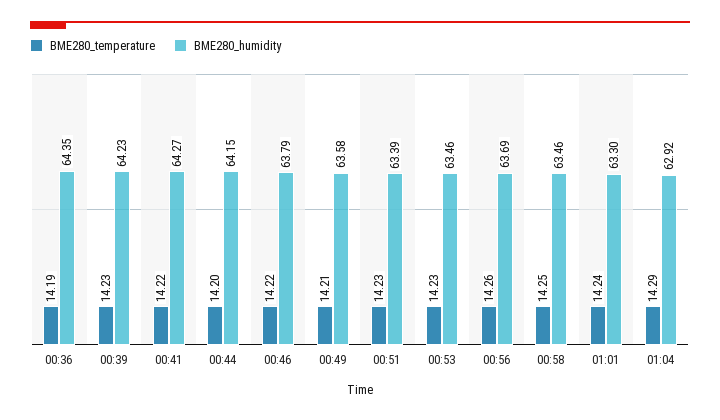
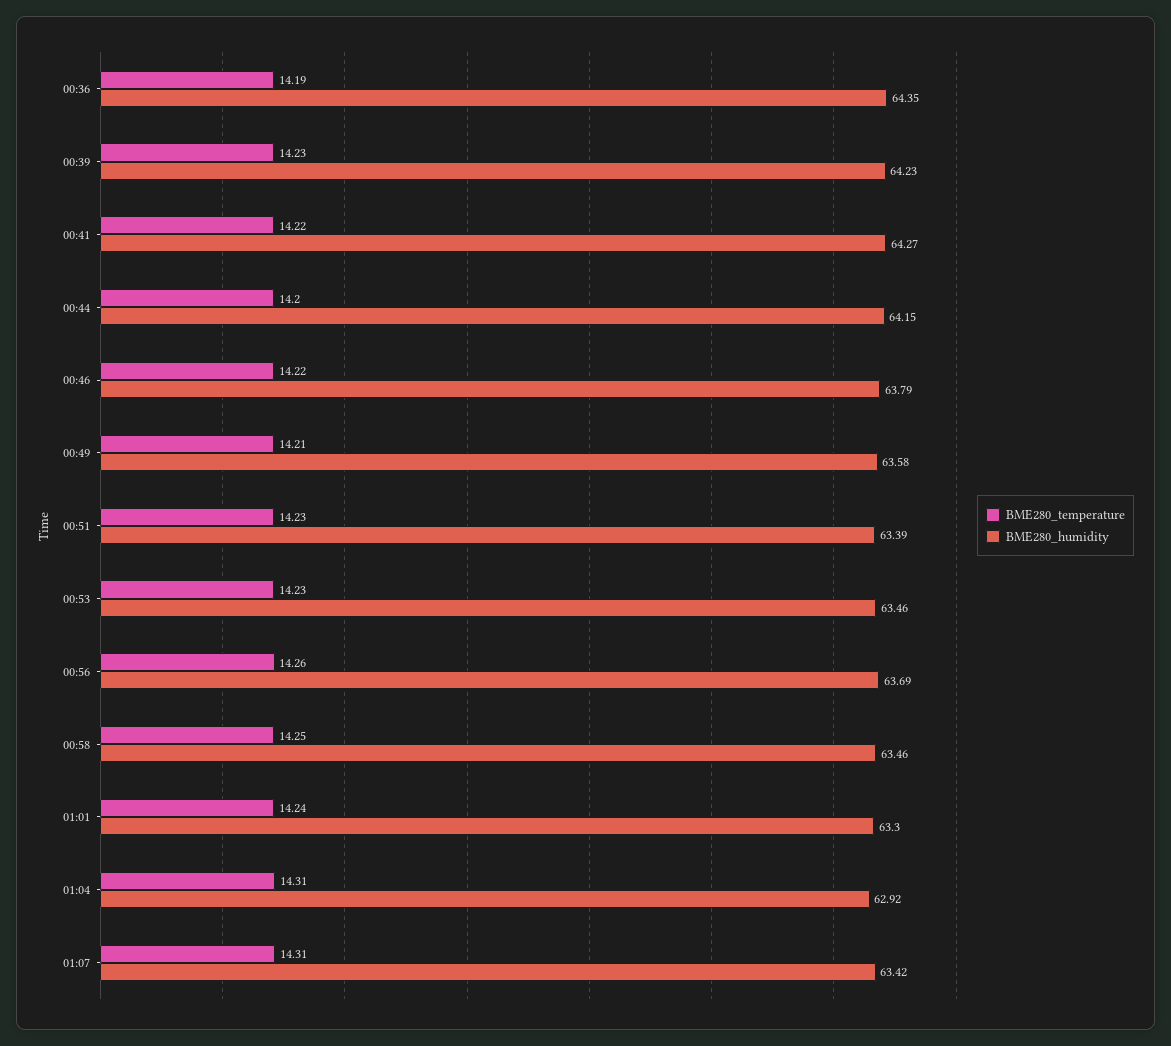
BME280_temperature, 01:04: 14.29 -> 14.31
BME280_temperature, 01:07: none -> 14.31
BME280_humidity, 01:07: none -> 63.42

